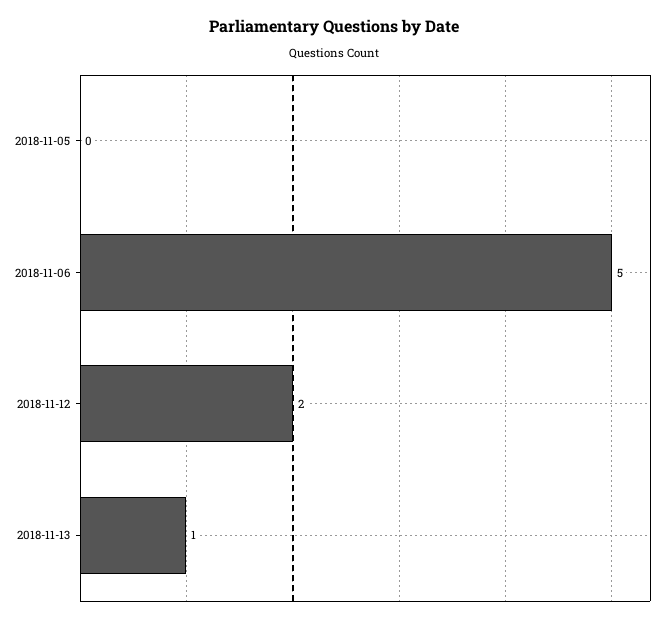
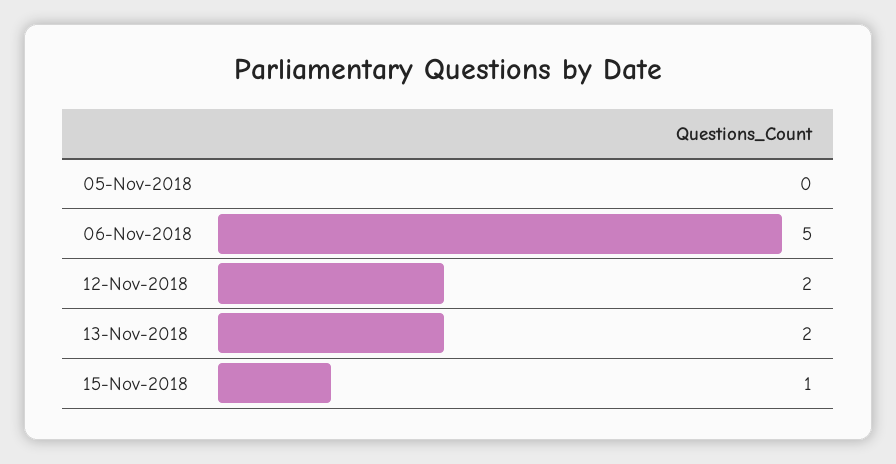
2018-11-13: 1 -> 2
15-Nov-2018: none -> 1

